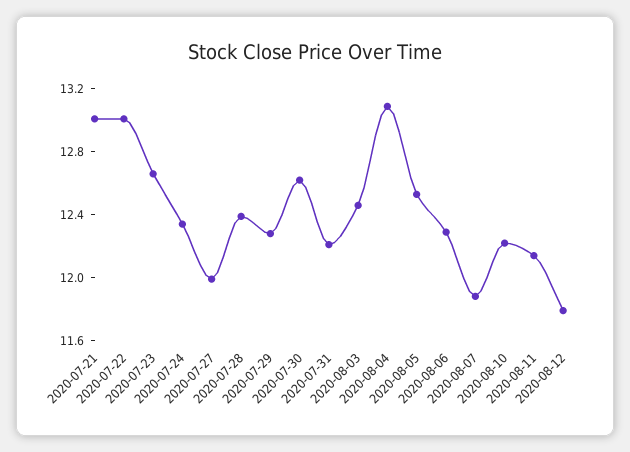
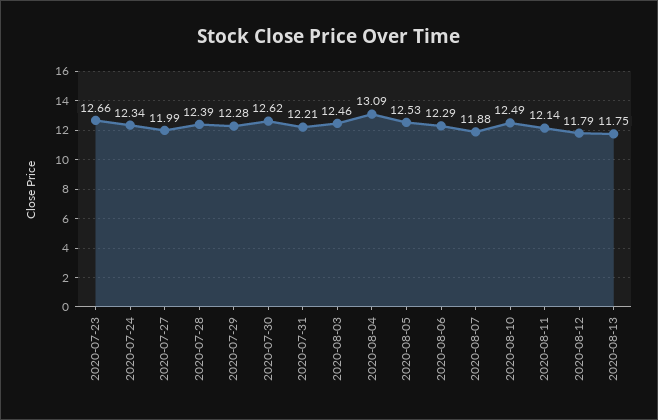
2020-07-21: 13 -> none
2020-07-22: 13 -> none
2020-08-10: 12.2 -> 12.49
2020-08-13: none -> 11.75

